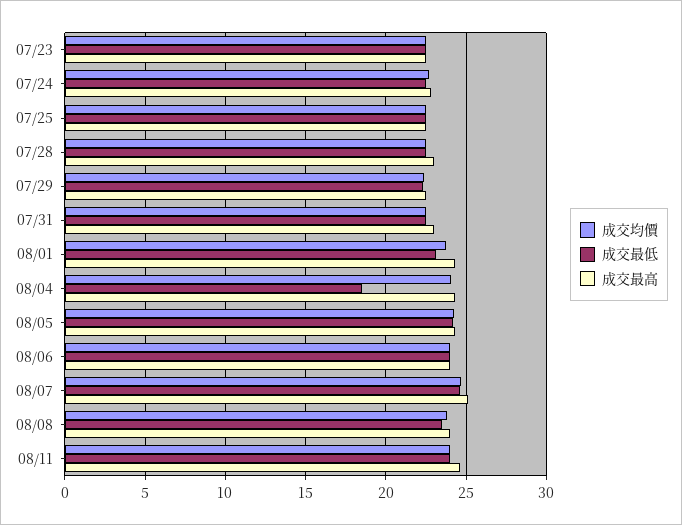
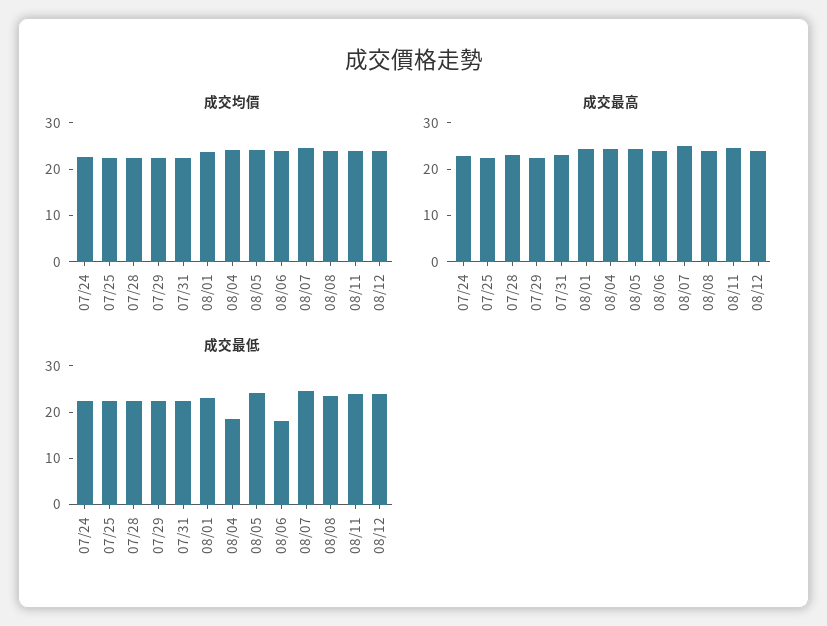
成交均價, 07/23: 22.5 -> none
成交最低, 07/23: 22.5 -> none
成交最高, 07/23: 22.5 -> none
成交最低, 08/06: 24 -> 18
成交均價, 08/12: none -> 24
成交最高, 08/12: none -> 24
成交最低, 08/12: none -> 24

